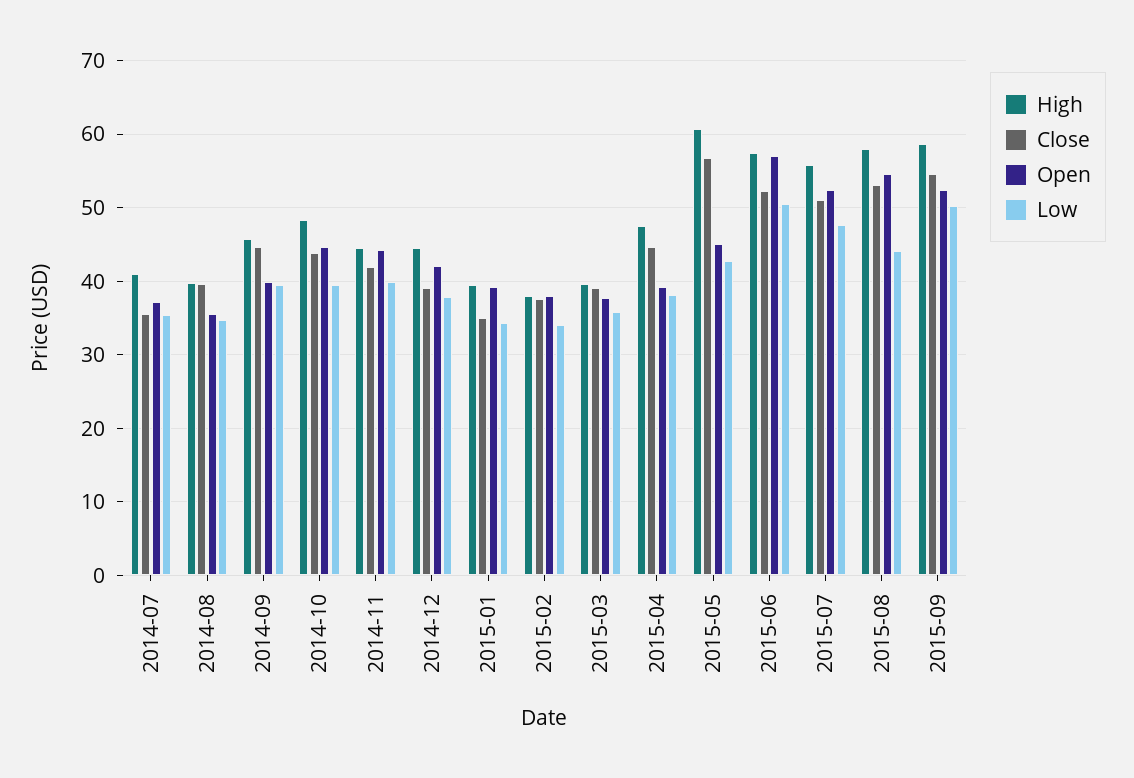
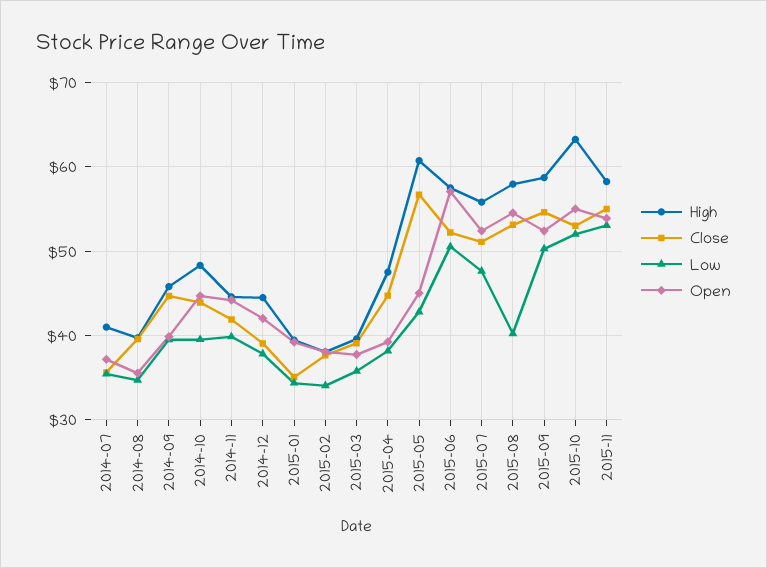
Low, 2015-08: 44 -> 40
High, 2015-10: none -> 63
Close, 2015-10: none -> 53
Low, 2015-10: none -> 52
Open, 2015-10: none -> 55
High, 2015-11: none -> 58
Close, 2015-11: none -> 55
Low, 2015-11: none -> 53
Open, 2015-11: none -> 54

